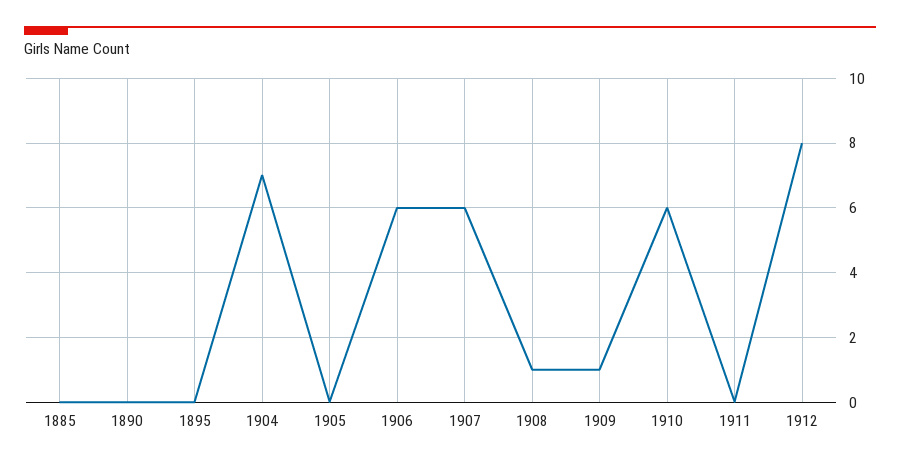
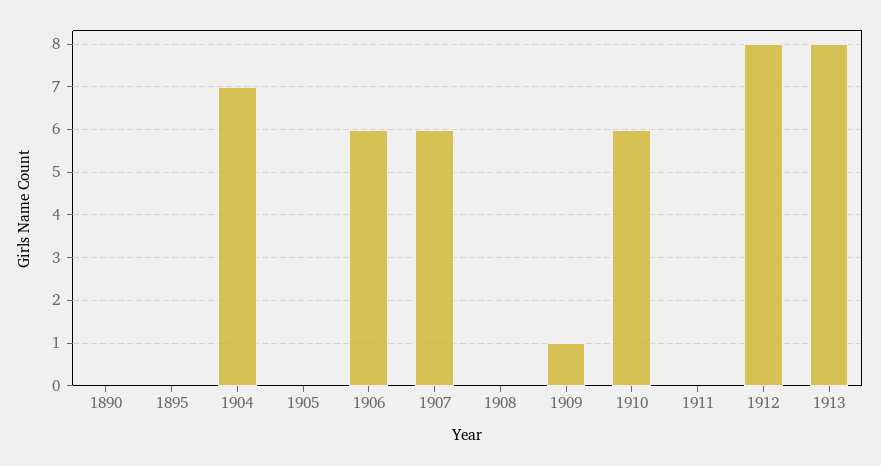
1885: 0 -> none
1908: 1 -> 0
1913: none -> 8

